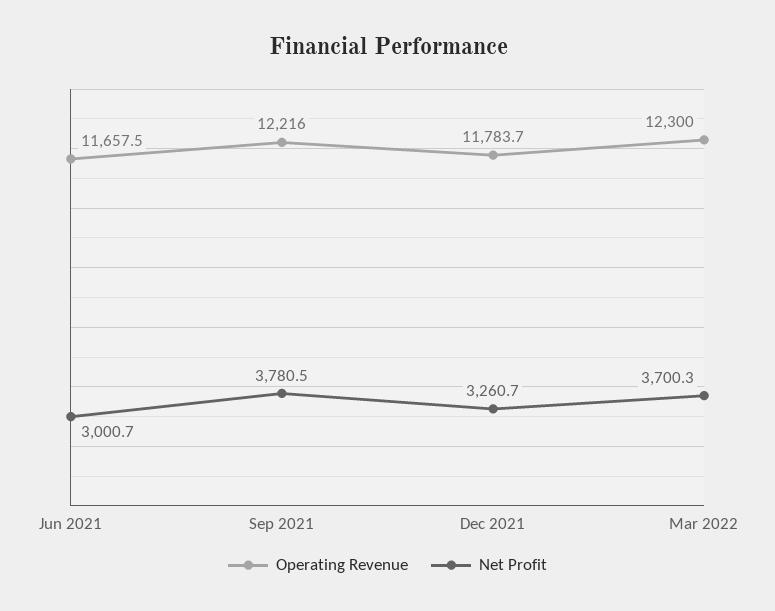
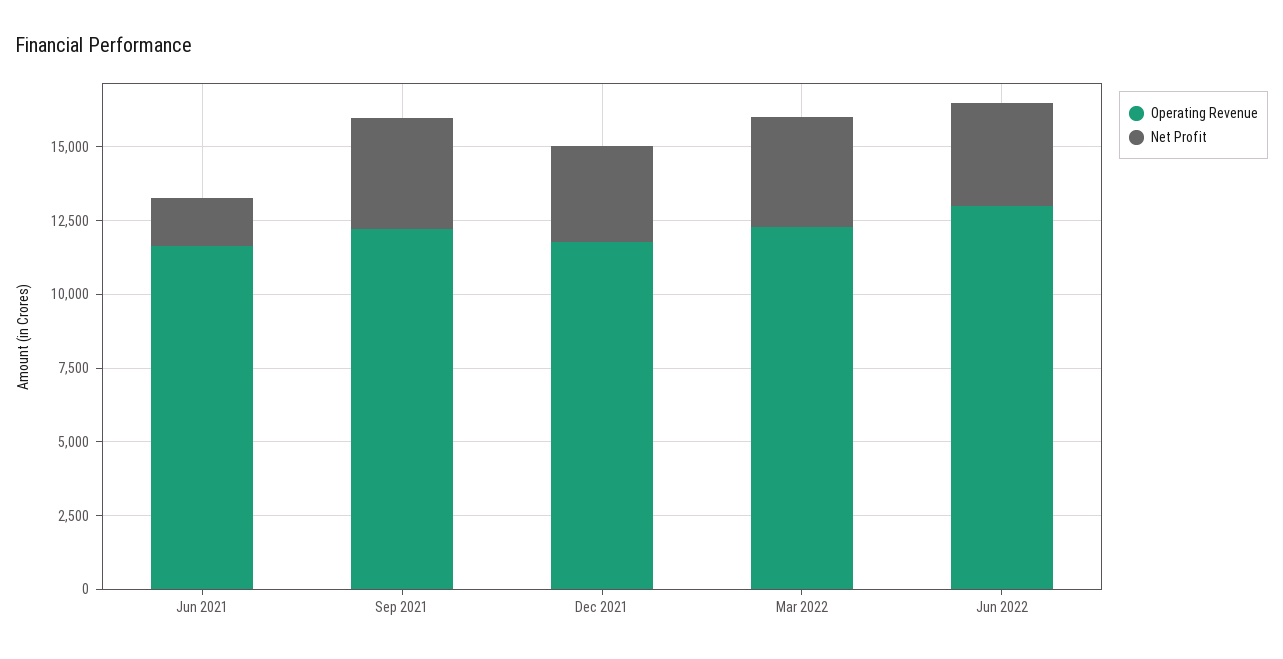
Net Profit, Jun 2021: 3000.7 -> 1500
Operating Revenue, Jun 2022: none -> 13000
Net Profit, Jun 2022: none -> 3500

